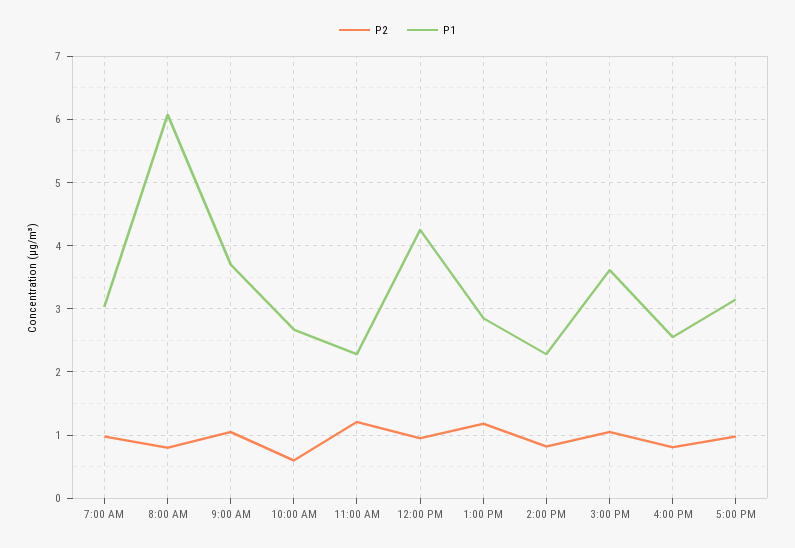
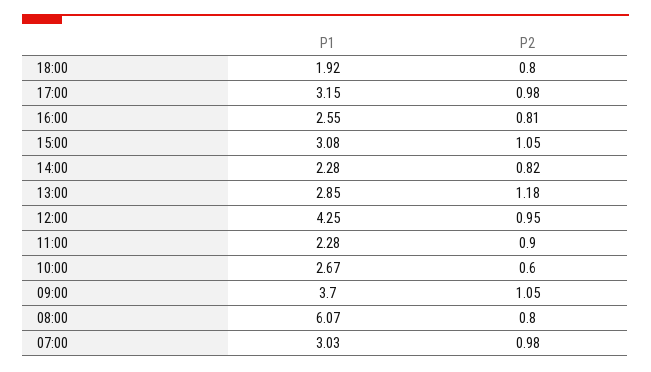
P2, 11:00 AM: 1.2 -> 0.9
P1, 3:00 PM: 3.6 -> 3.08
P1, 18:00: none -> 1.92
P2, 18:00: none -> 0.8

